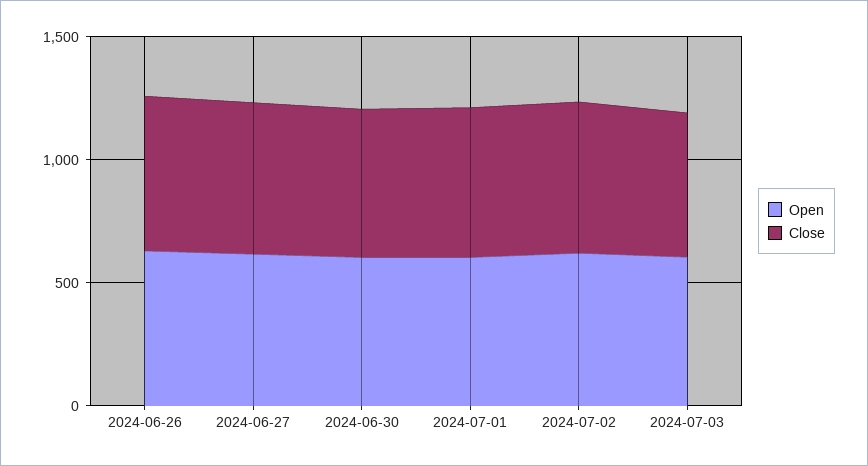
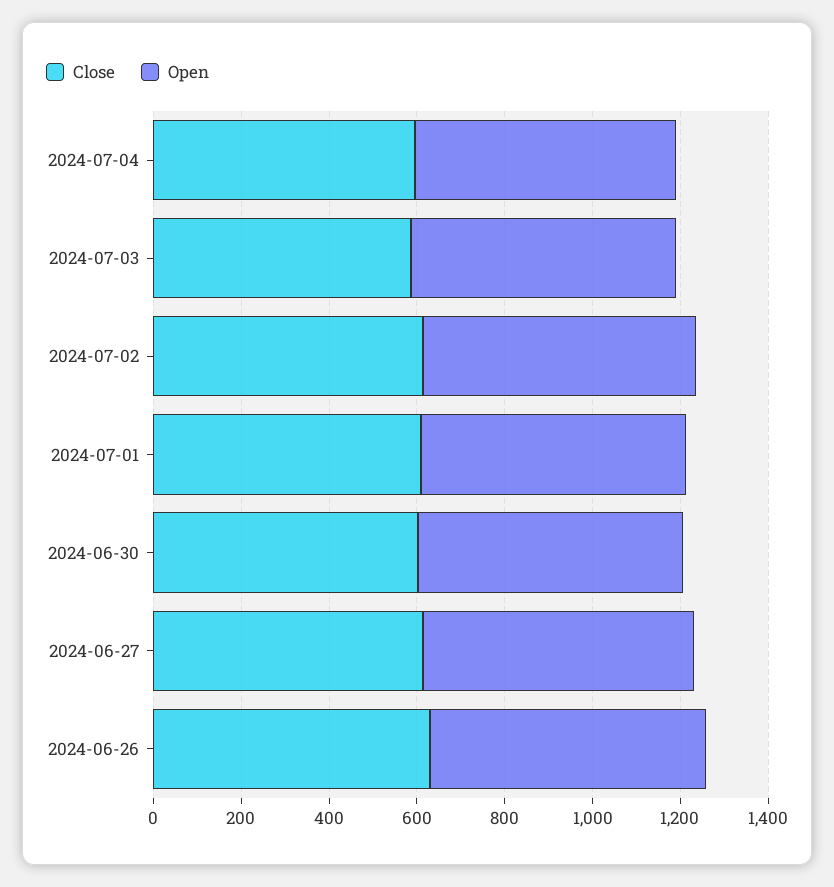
Close, 2024-07-04: none -> 600
Open, 2024-07-04: none -> 600

